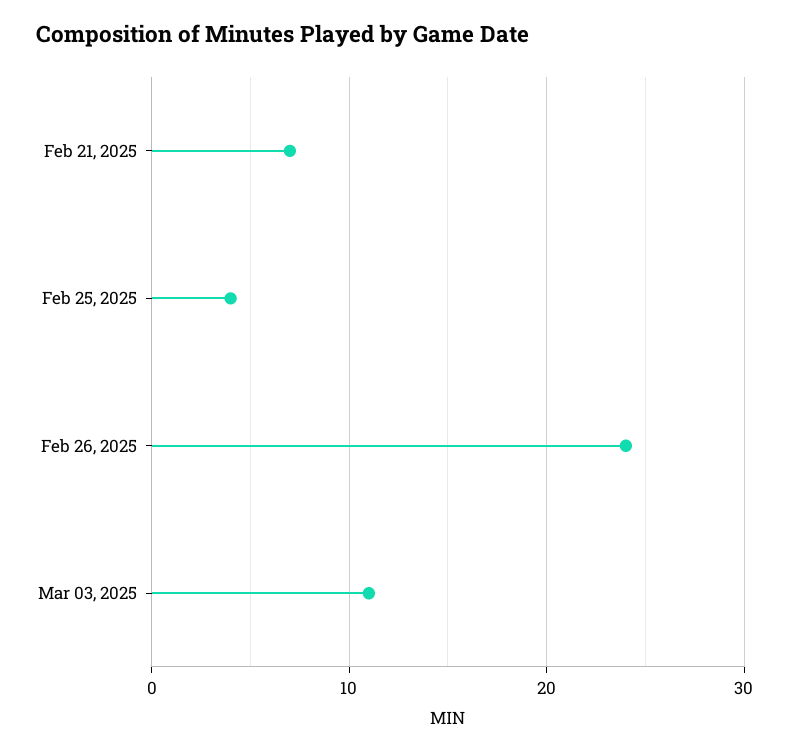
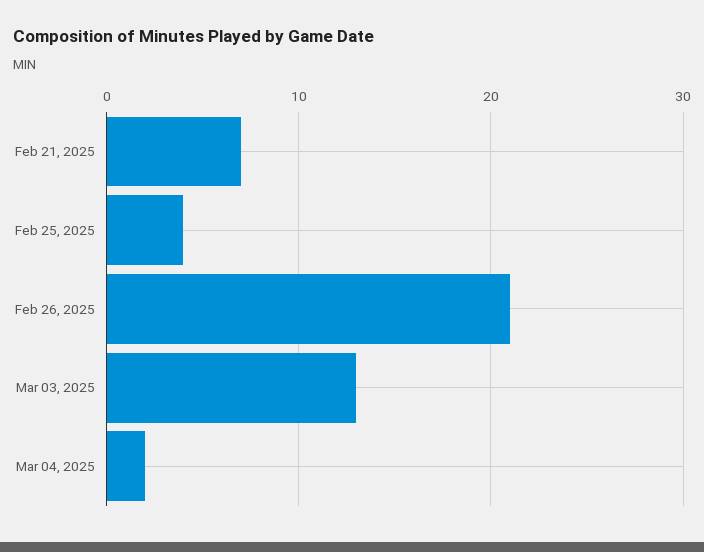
Feb 26, 2025: 24 -> 21
Mar 03, 2025: 11 -> 13
Mar 04, 2025: none -> 2

